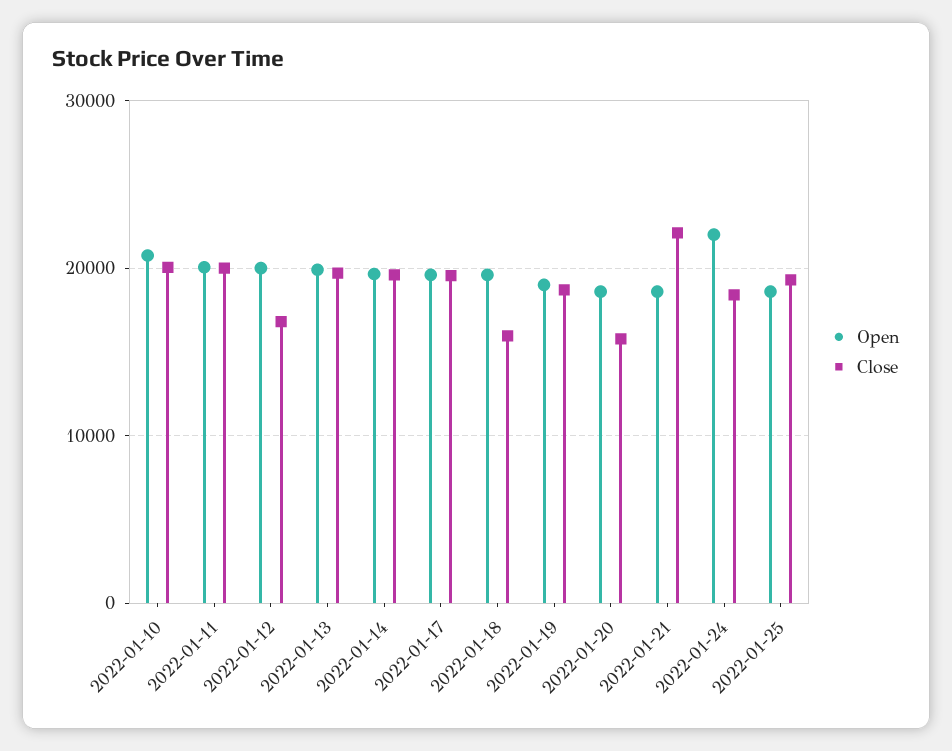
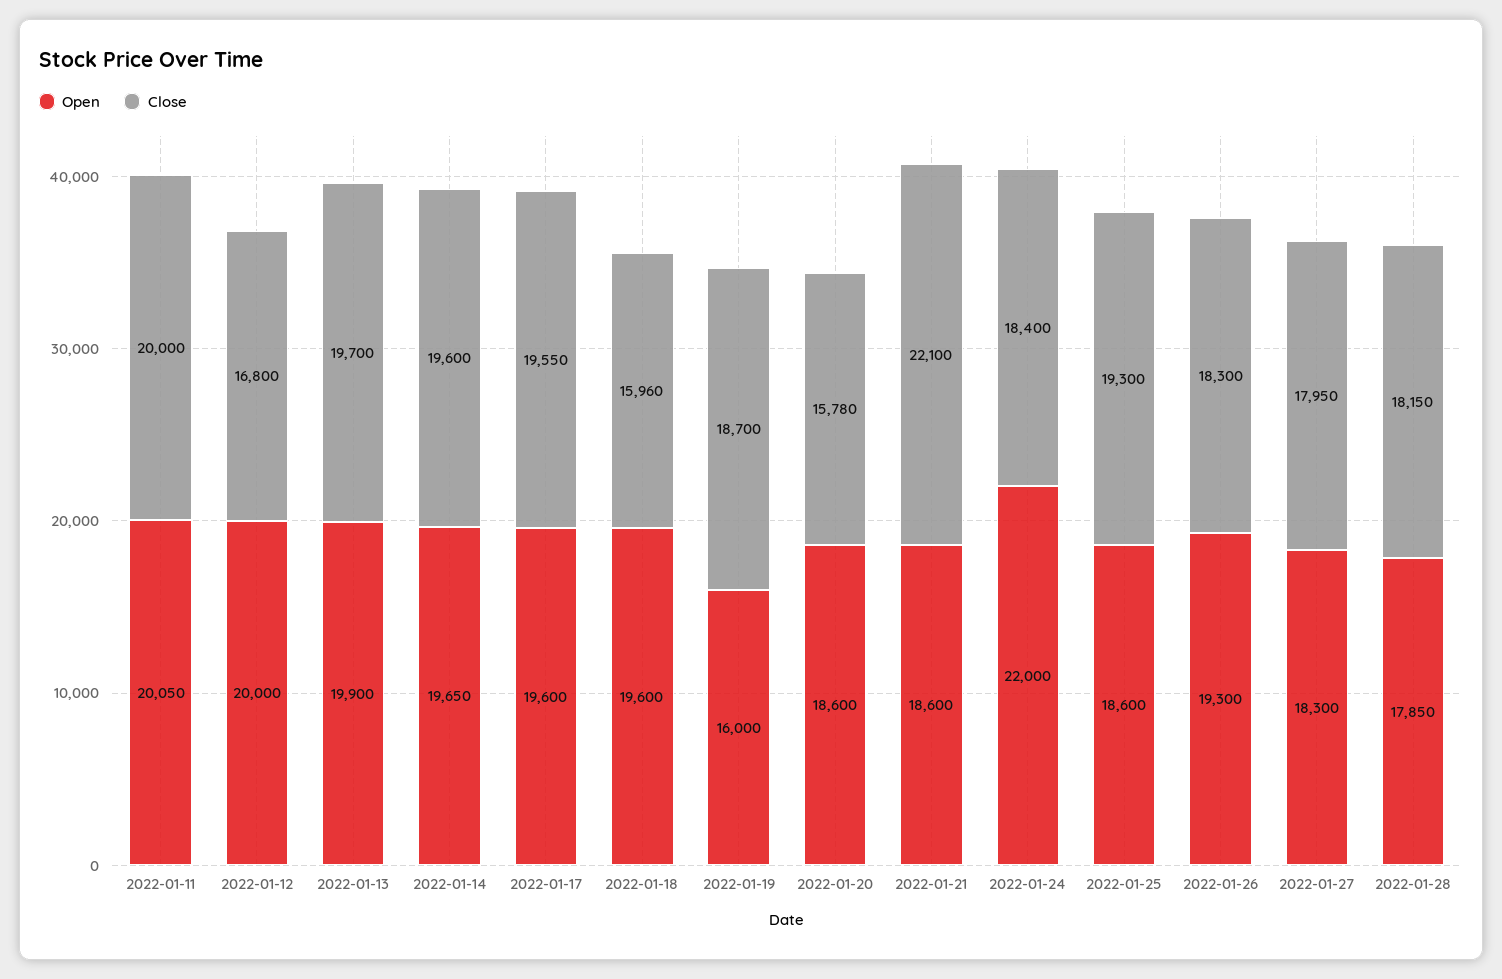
Open, 2022-01-10: 21000 -> none
Close, 2022-01-10: 20000 -> none
Open, 2022-01-19: 19000 -> 16000
Open, 2022-01-26: none -> 19300
Close, 2022-01-26: none -> 18300
Open, 2022-01-27: none -> 18300
Close, 2022-01-27: none -> 17950
Open, 2022-01-28: none -> 17850
Close, 2022-01-28: none -> 18150

